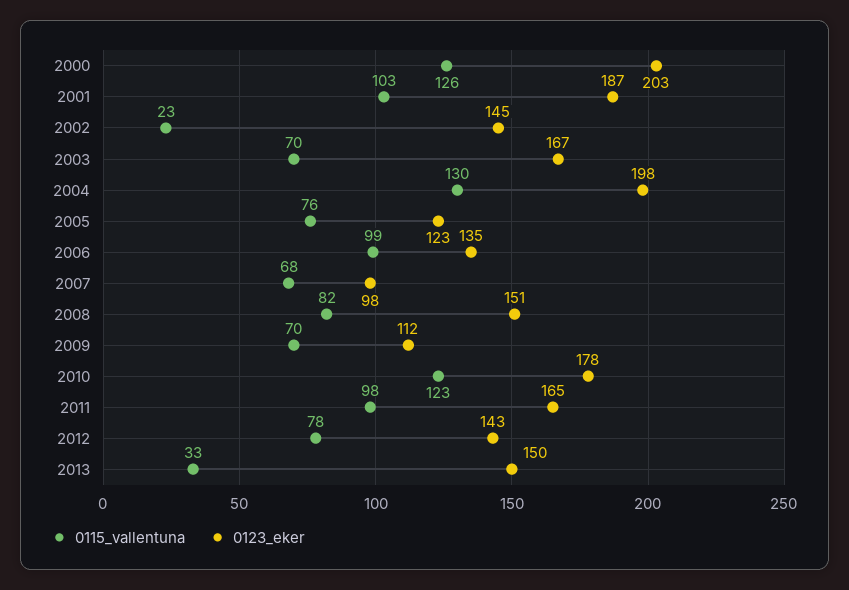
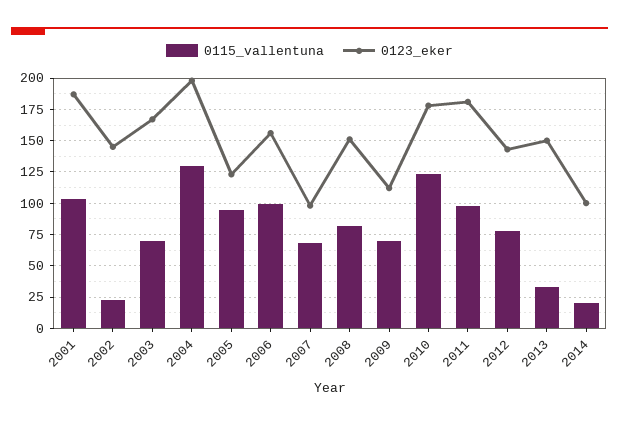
0115_vallentuna, 2000: 126 -> none
0123_eker, 2000: 203 -> none
0115_vallentuna, 2005: 76 -> 95
0123_eker, 2006: 135 -> 155
0123_eker, 2011: 165 -> 180
0115_vallentuna, 2014: none -> 20
0123_eker, 2014: none -> 100

